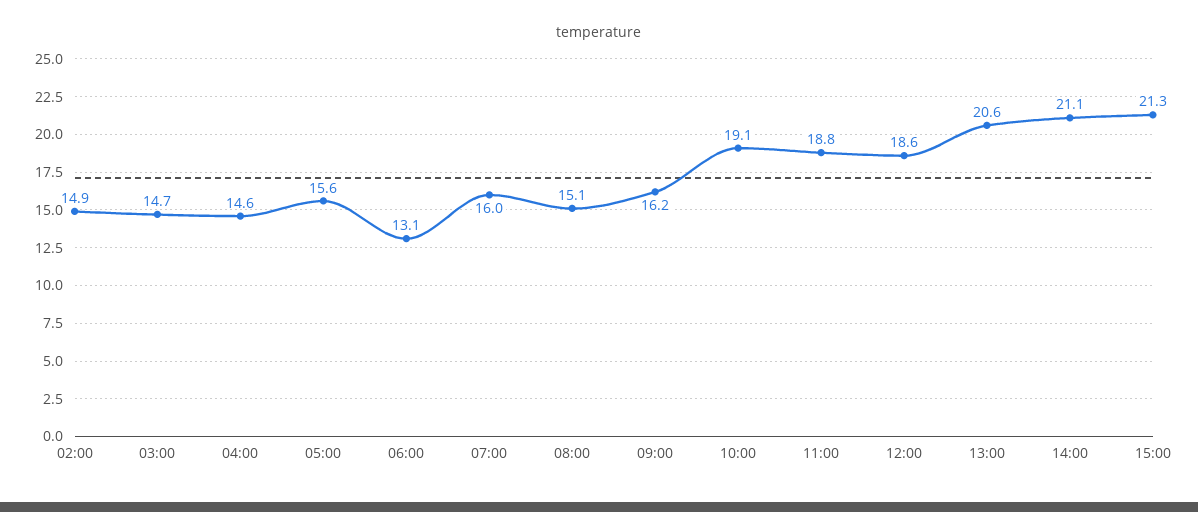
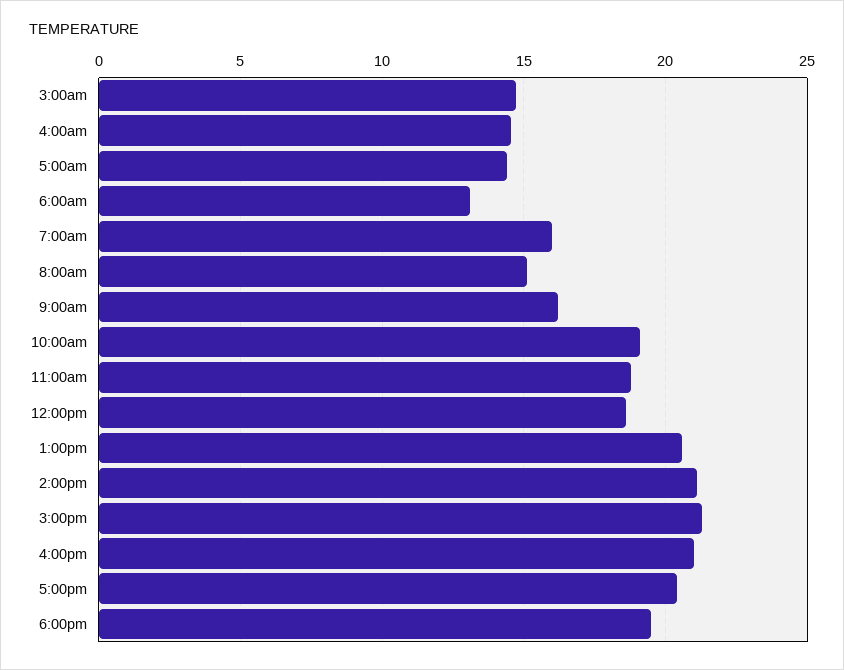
02:00: 14.9 -> none
05:00: 15.6 -> 14.5
4:00pm: none -> 21
5:00pm: none -> 20.5
6:00pm: none -> 19.5

